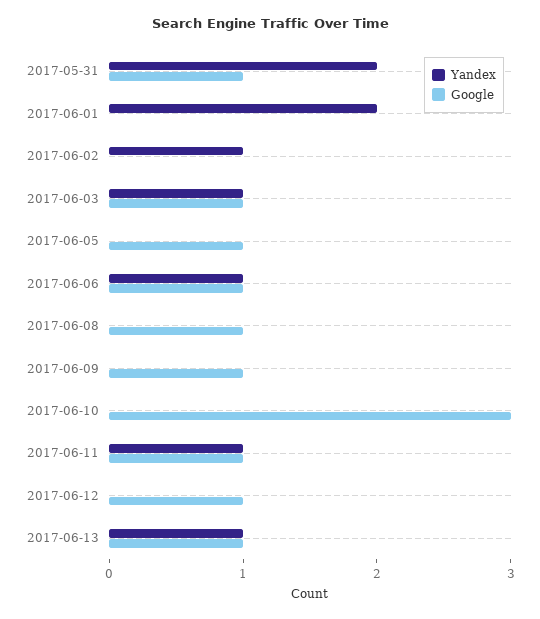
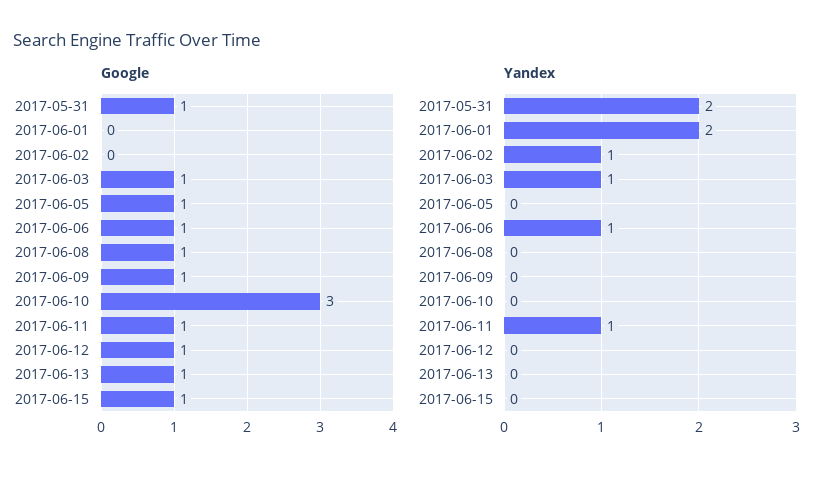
Yandex, 2017-06-13: 1 -> 0
Google, 2017-06-15: none -> 1
Yandex, 2017-06-15: none -> 0

